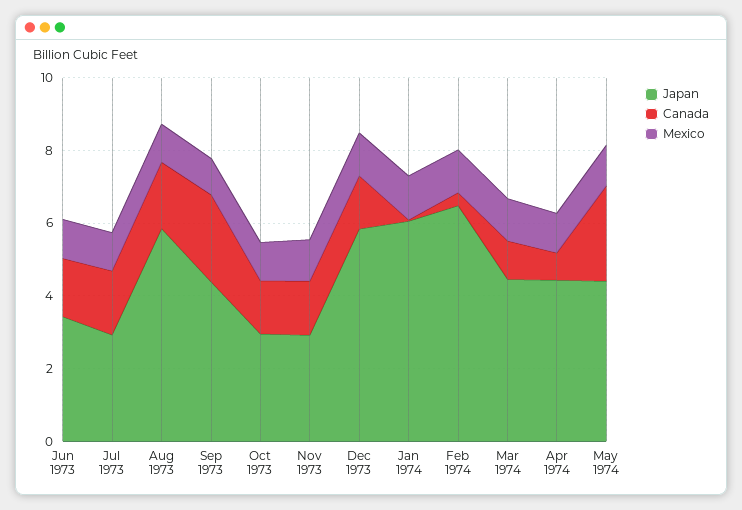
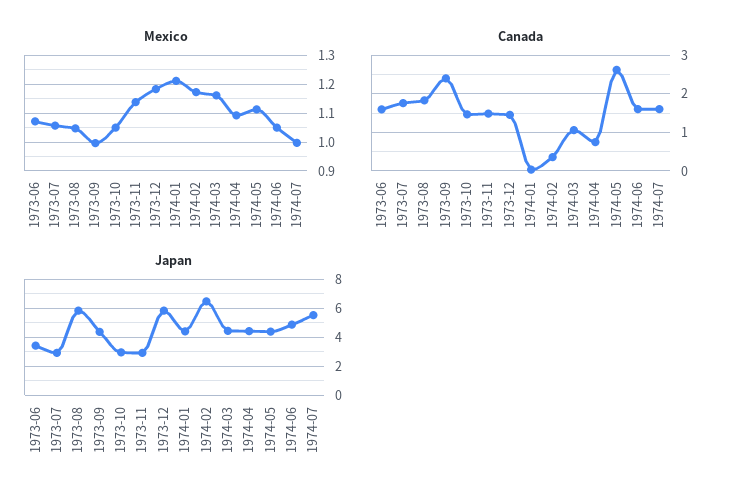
Japan, Jan 1974: 6 -> 4.5
Mexico, 1974-06: none -> 1.05
Mexico, 1974-07: none -> 1
Canada, 1974-06: none -> 1.6
Canada, 1974-07: none -> 1.6
Japan, 1974-06: none -> 5
Japan, 1974-07: none -> 5.5

